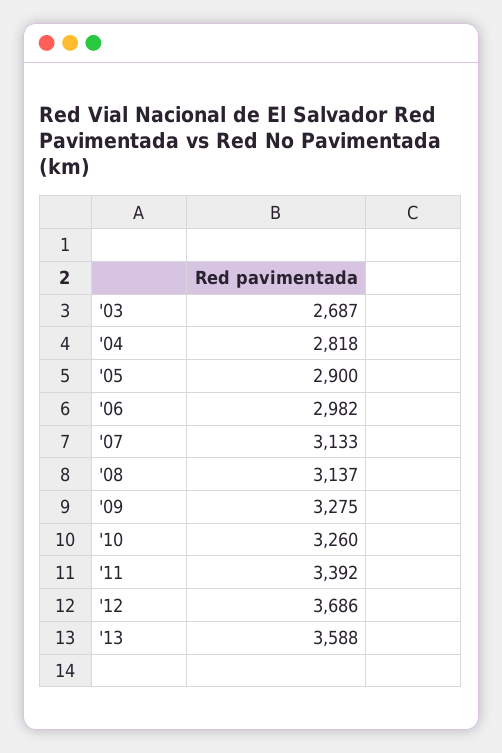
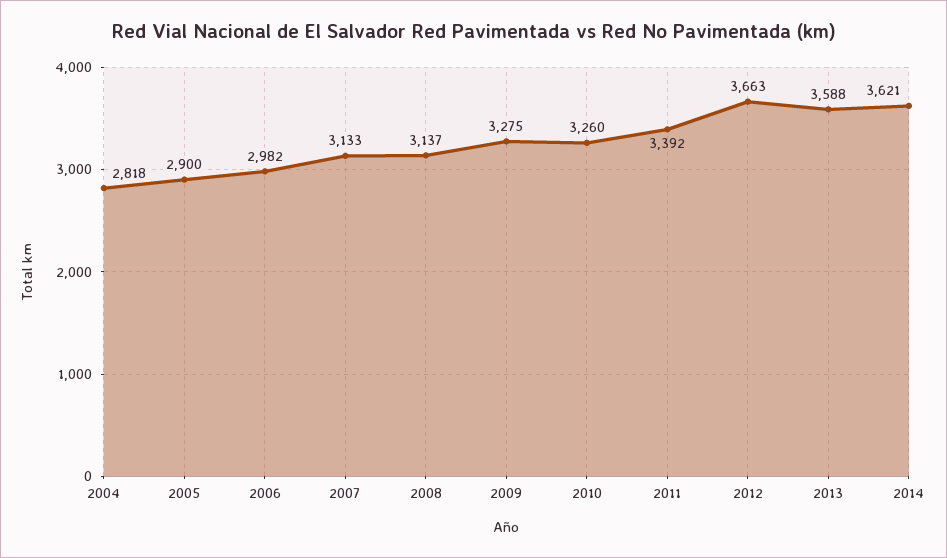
'03: 2687 -> none
'12: 3686 -> 3663
2014: none -> 3621

